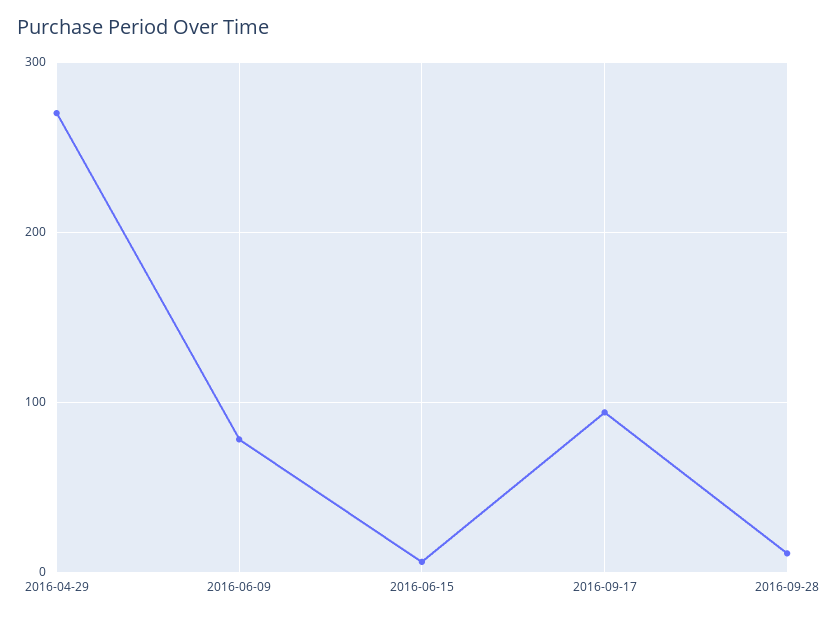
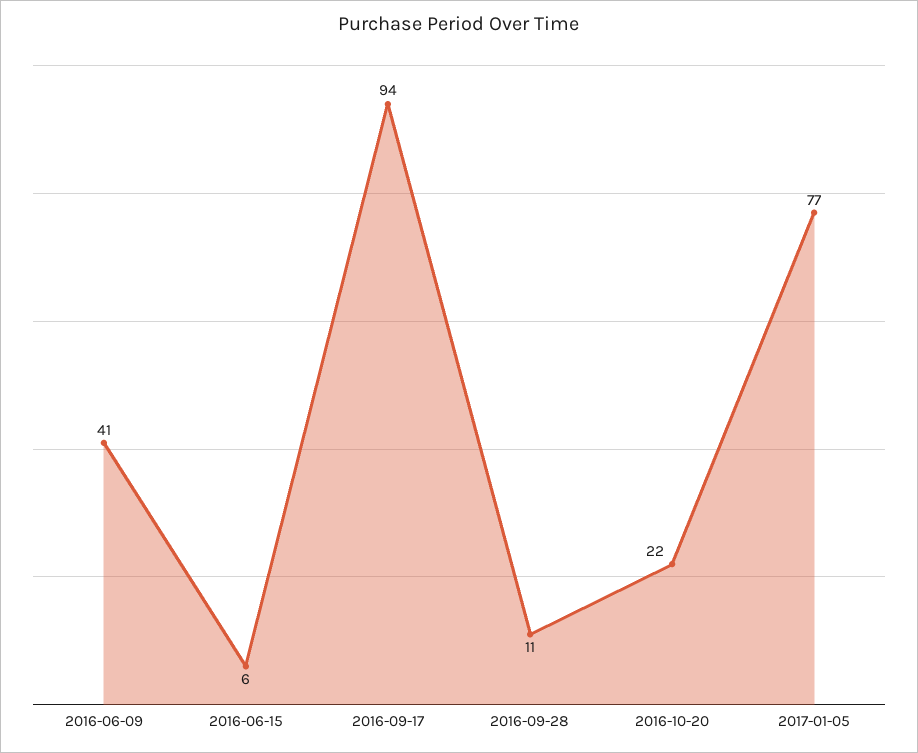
2016-04-29: 270 -> none
2016-06-09: 80 -> 41
2016-10-20: none -> 22
2017-01-05: none -> 77

